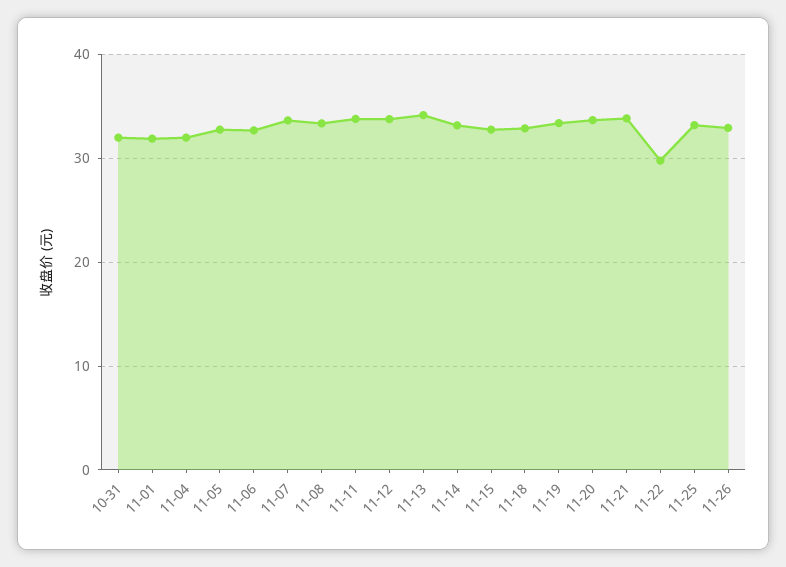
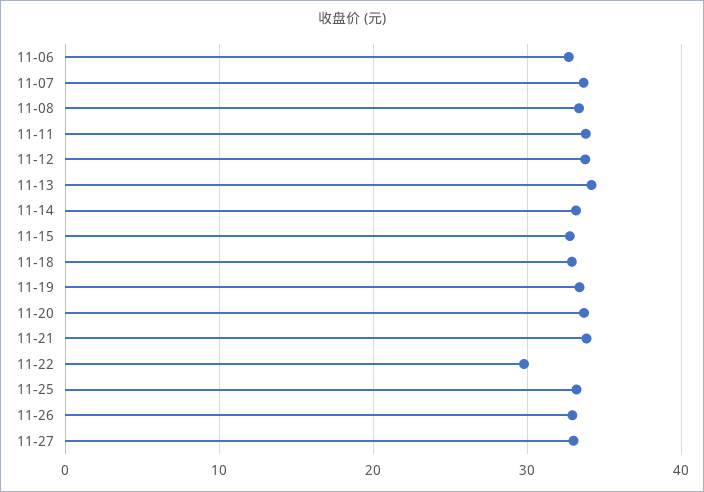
10-31: 32 -> none
11-01: 32 -> none
11-04: 32 -> none
11-05: 33 -> none
11-27: none -> 33

